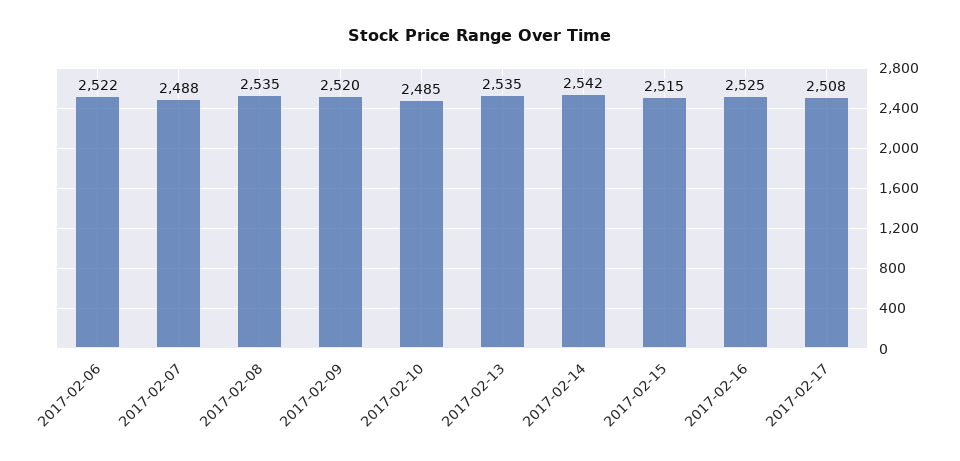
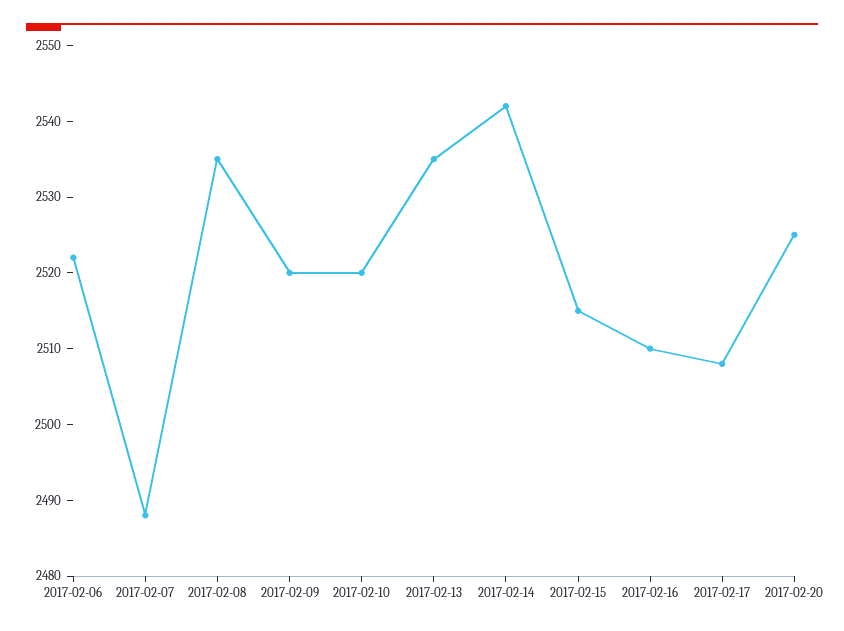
2017-02-10: 2485 -> 2520
2017-02-16: 2525 -> 2510
2017-02-20: none -> 2525

